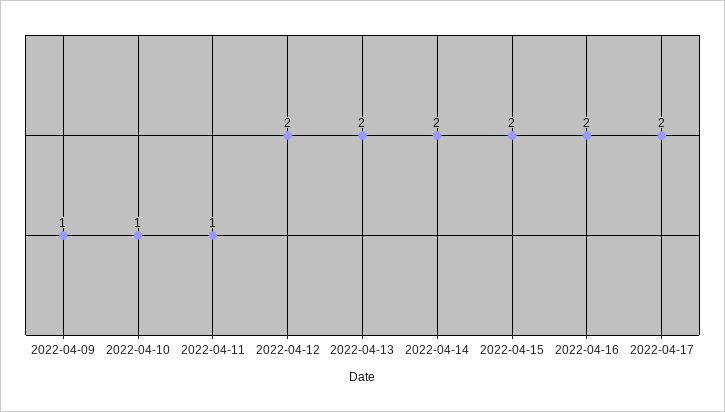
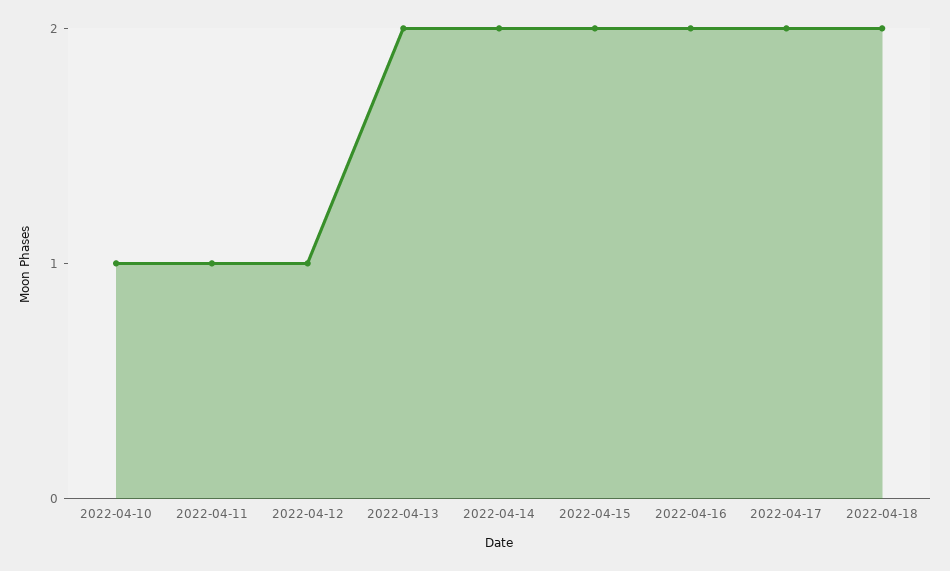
2022-04-09: 1 -> none
2022-04-12: 2 -> 1
2022-04-18: none -> 2

